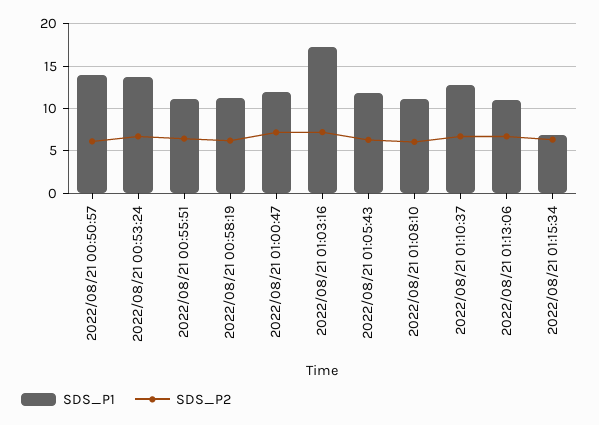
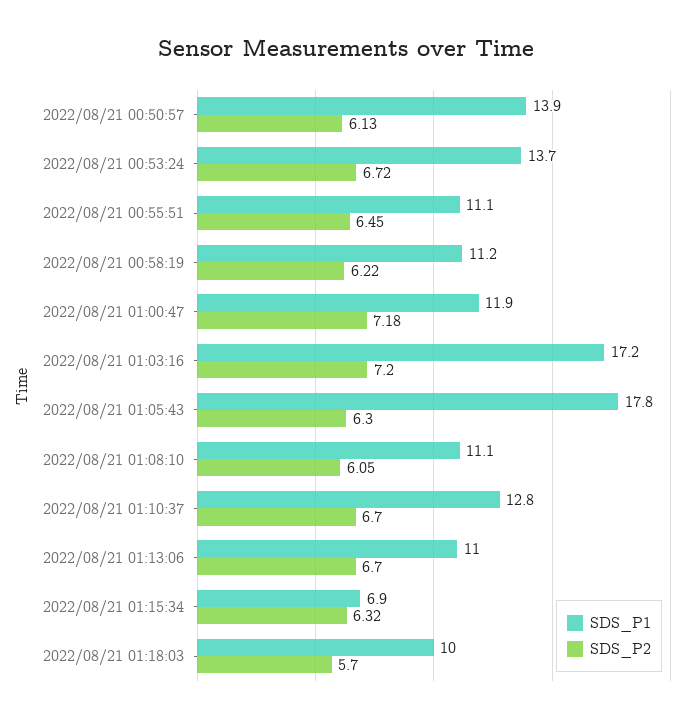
SDS_P1, 2022/08/21 01:05:43: 12 -> 17.8
SDS_P1, 2022/08/21 01:18:03: none -> 10
SDS_P2, 2022/08/21 01:18:03: none -> 5.7

